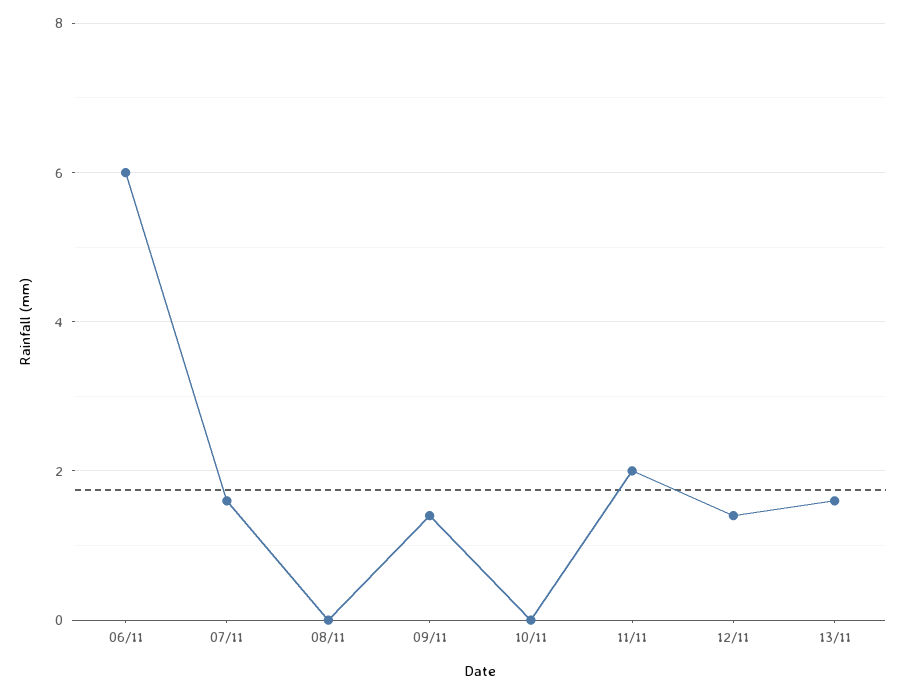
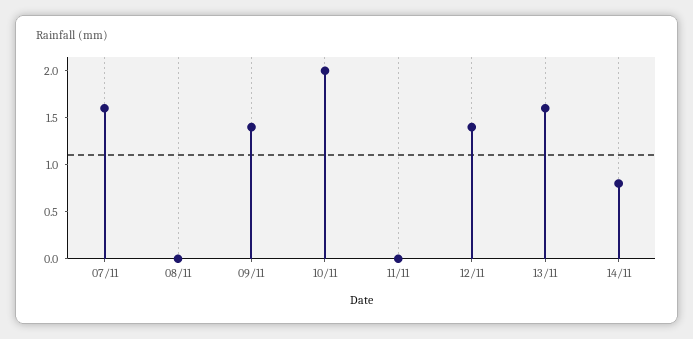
06/11: 6 -> none
10/11: 0 -> 2
11/11: 2 -> 0
14/11: none -> 0.8

